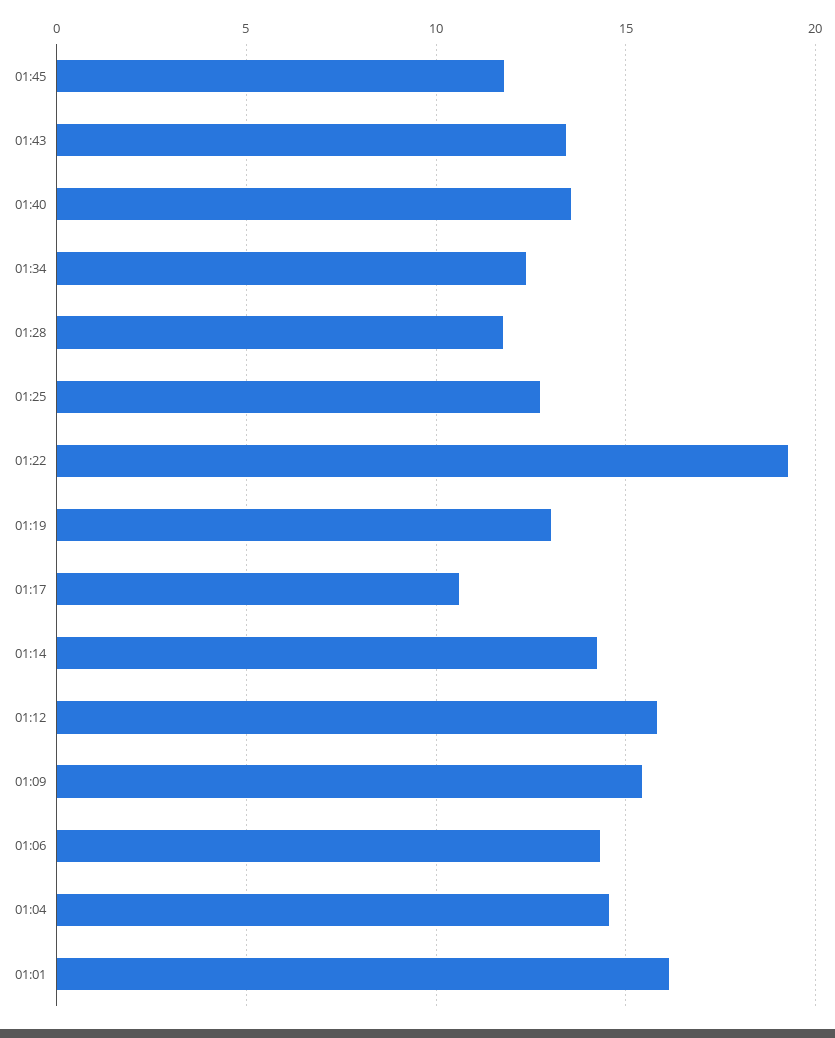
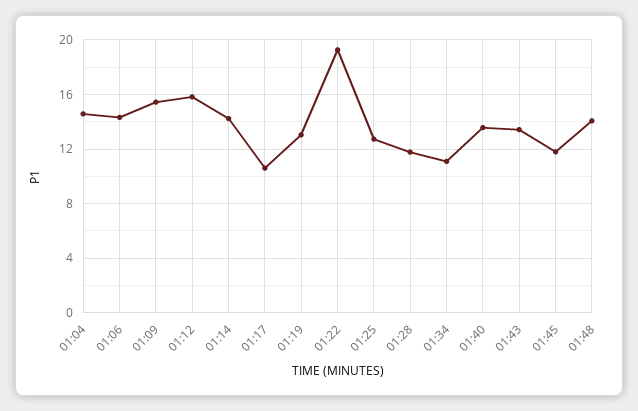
01:34: 12.5 -> 11
01:01: 16 -> none
01:48: none -> 14

